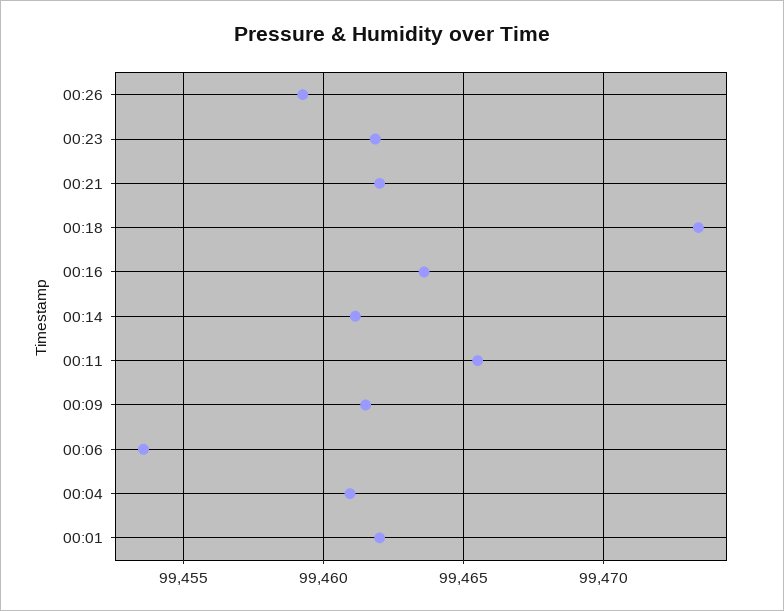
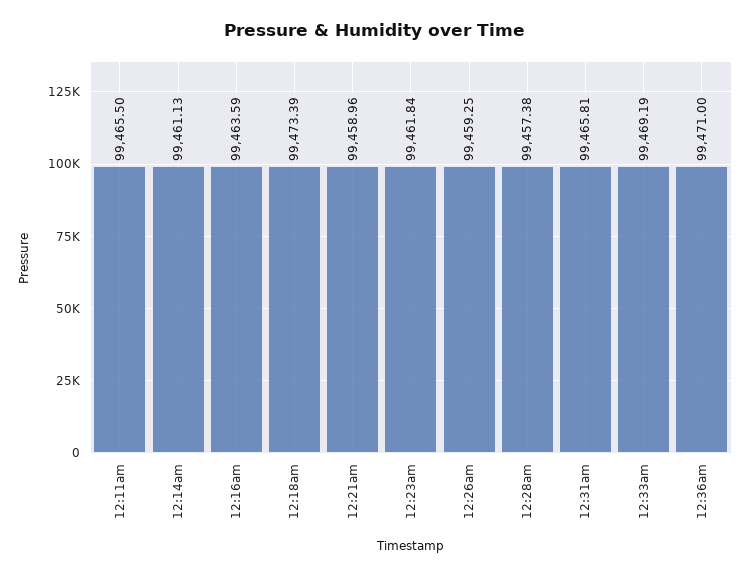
00:21: 99462 -> 99458.96
00:09: 99461.5 -> none
00:06: 99453.5 -> none
00:04: 99461 -> none
00:01: 99462 -> none
12:28am: none -> 99457.38
12:31am: none -> 99465.81
12:33am: none -> 99469.19
12:36am: none -> 99471

